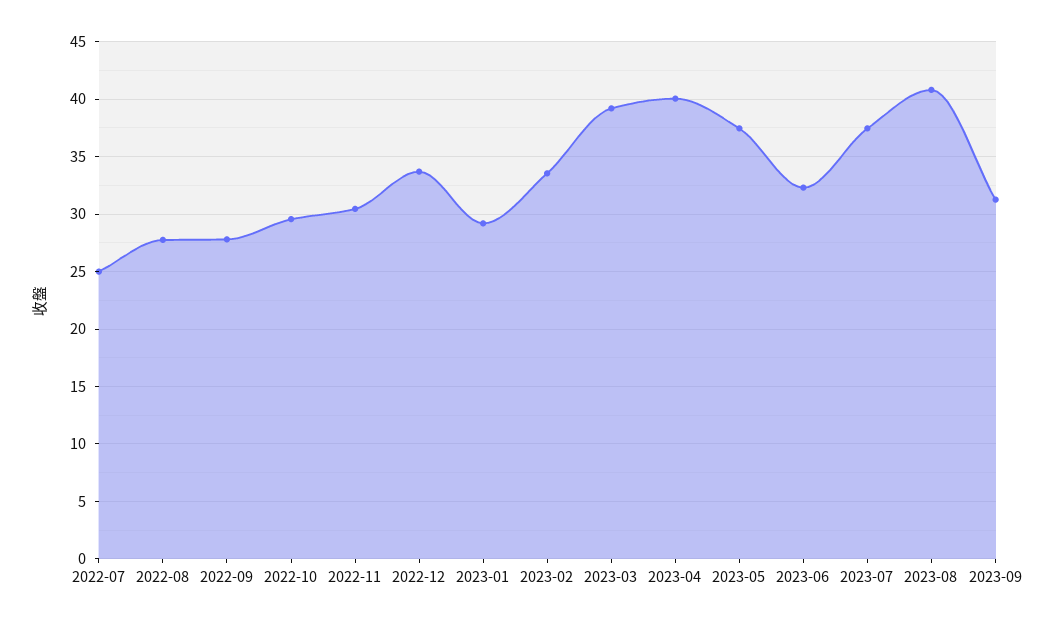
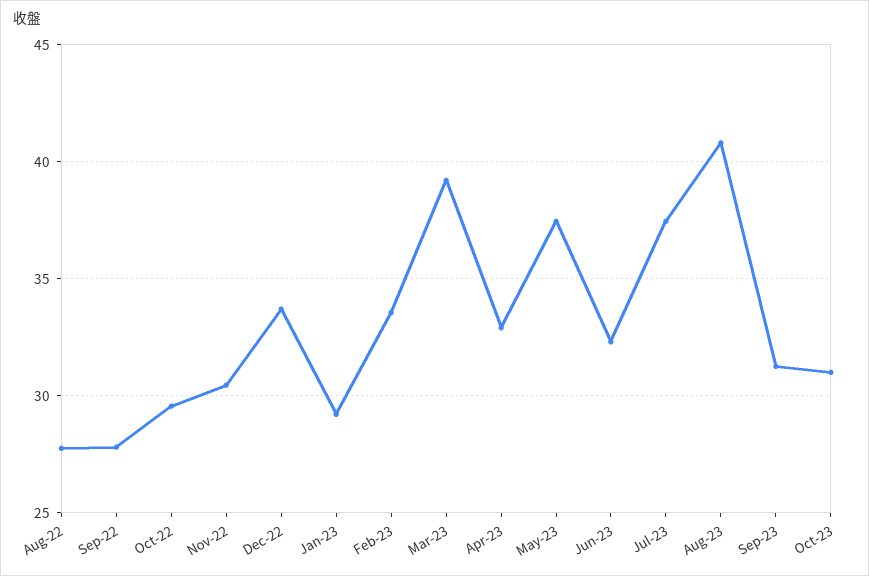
2022-07: 25 -> none
2023-04: 40 -> 33
Oct-23: none -> 31

